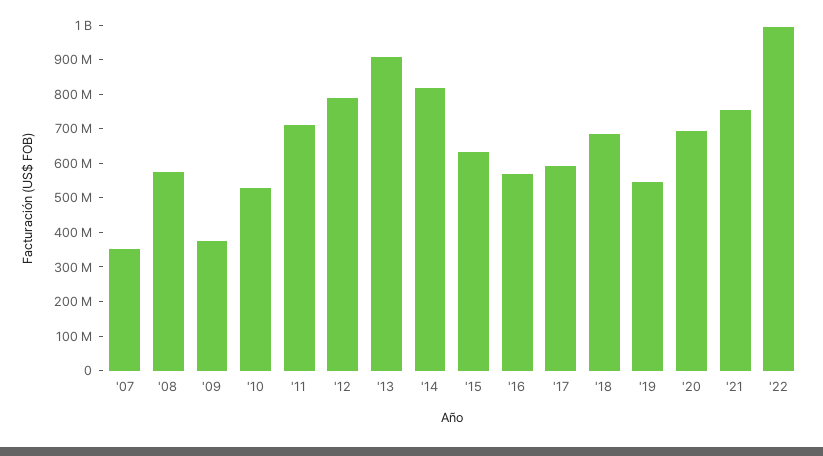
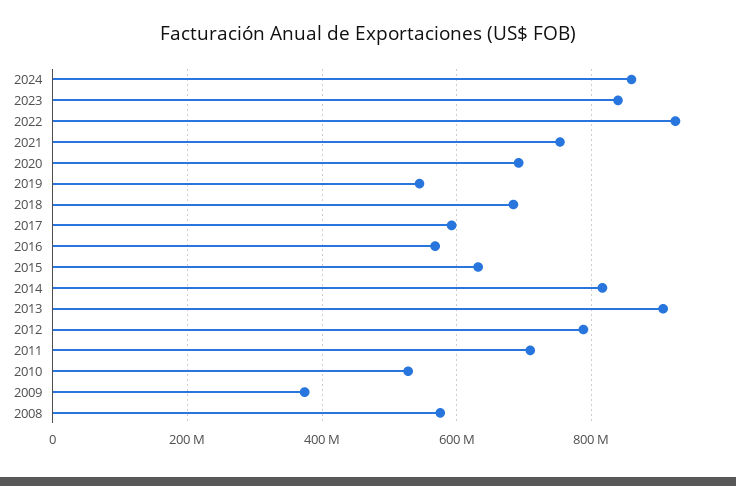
'07: 350000000 -> none
'22: 1000000000 -> 920000000
2024: none -> 860000000
2023: none -> 840000000

